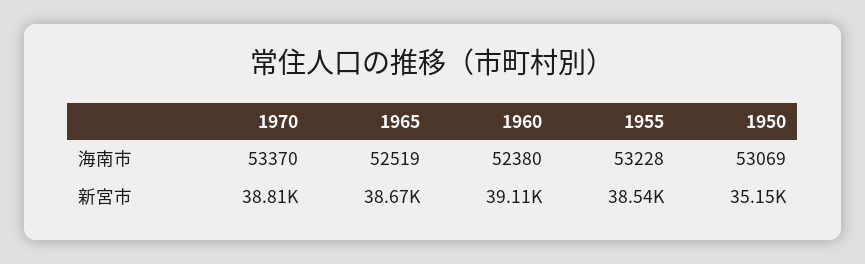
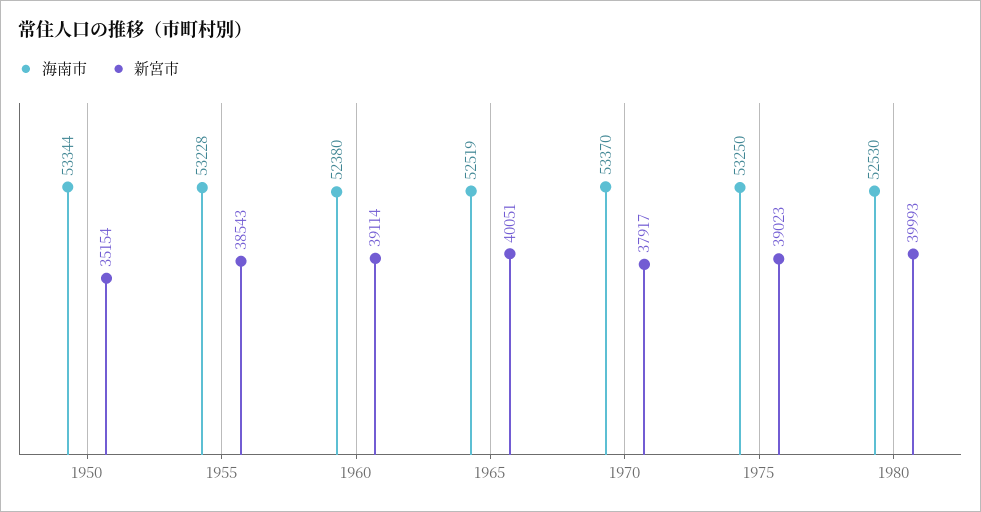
海南市, 1950: 53069 -> 53344
新宮市, 1970: 38810 -> 37917
新宮市, 1965: 38670 -> 40051
海南市, 1975: none -> 53250
新宮市, 1975: none -> 39023
海南市, 1980: none -> 52530
新宮市, 1980: none -> 39993

